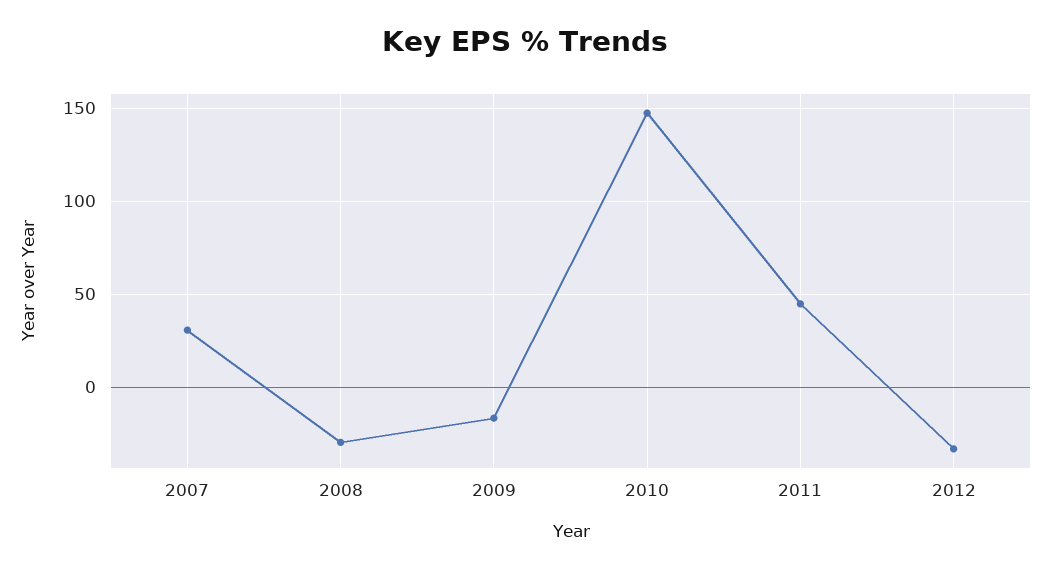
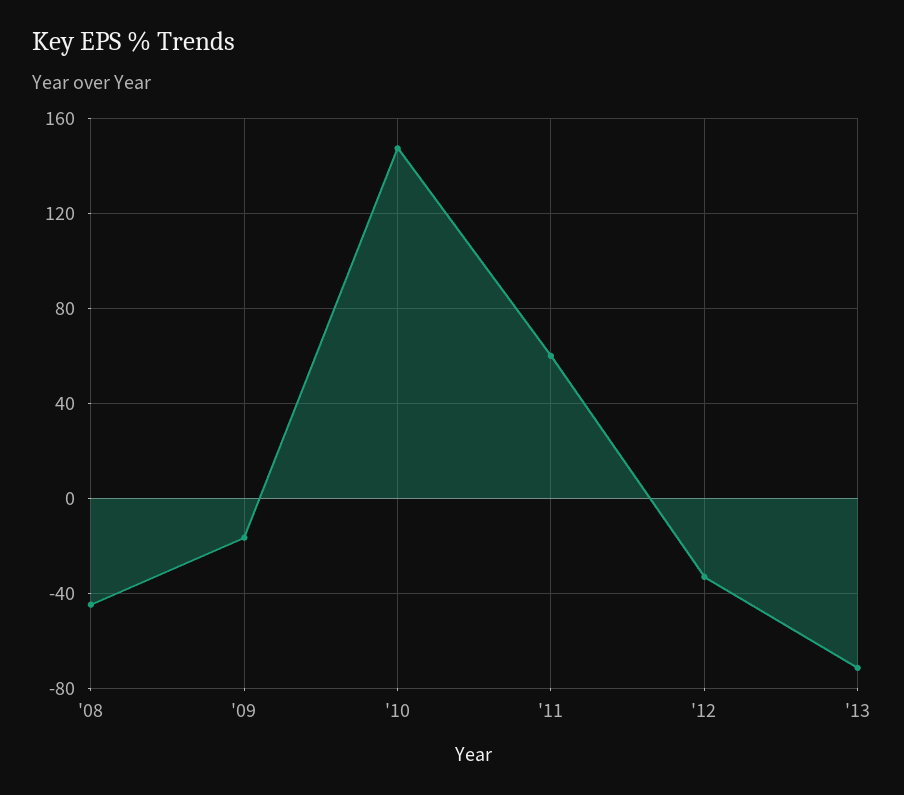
2007: 30 -> none
2008: -30 -> -45
2011: 45 -> 60
'13: none -> -70

